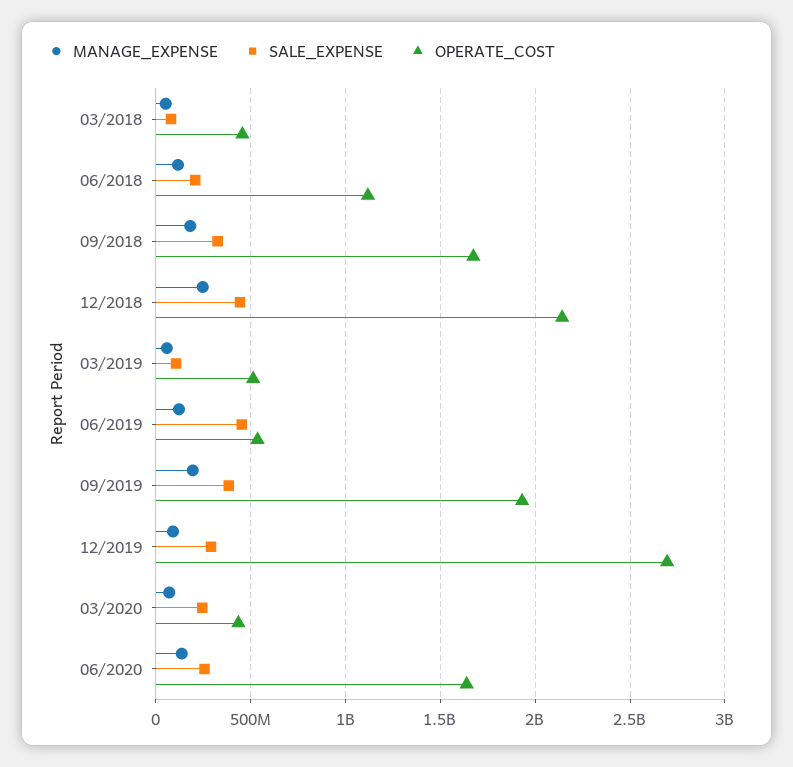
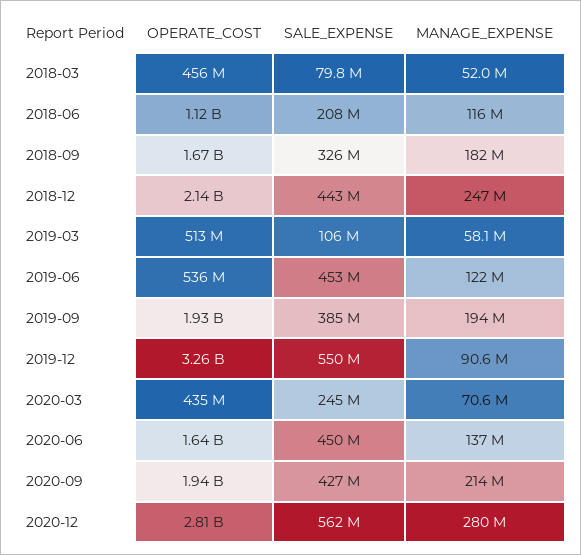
SALE_EXPENSE, 12/2019: 300000000 -> 550000000
OPERATE_COST, 12/2019: 2700000000 -> 3260000000
SALE_EXPENSE, 06/2020: 250000000 -> 450000000
OPERATE_COST, 2020-09: none -> 1940000000
SALE_EXPENSE, 2020-09: none -> 427000000
MANAGE_EXPENSE, 2020-09: none -> 214000000
OPERATE_COST, 2020-12: none -> 2810000000
SALE_EXPENSE, 2020-12: none -> 562000000
MANAGE_EXPENSE, 2020-12: none -> 280000000

